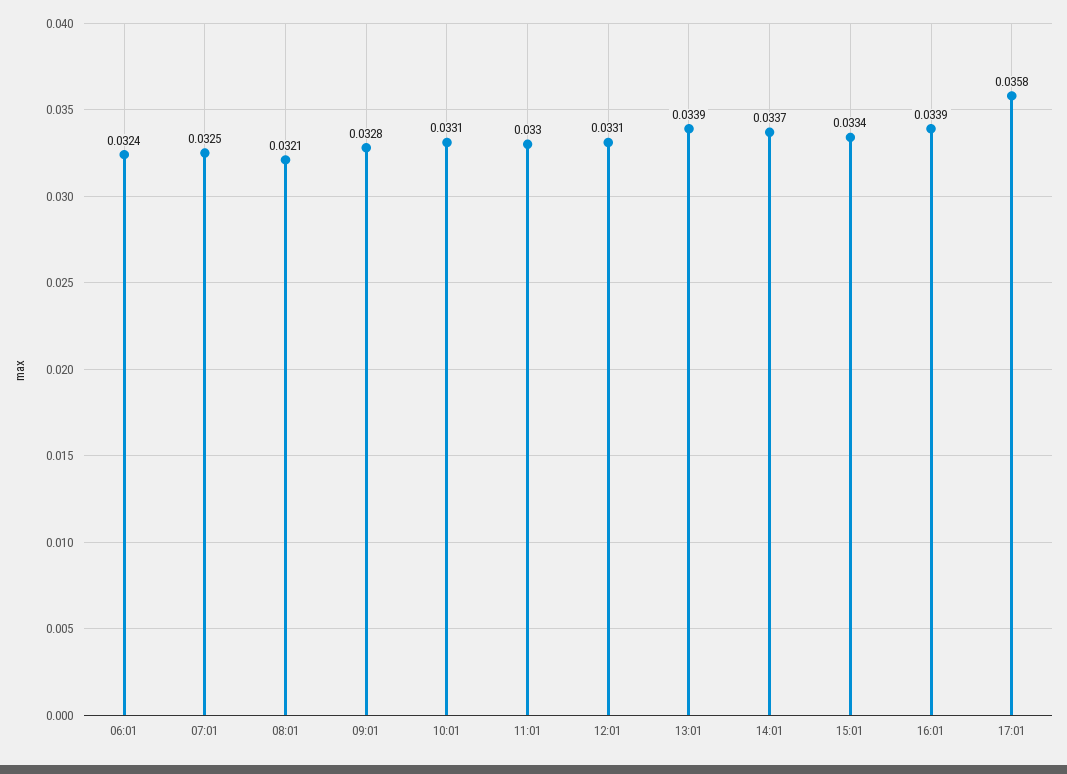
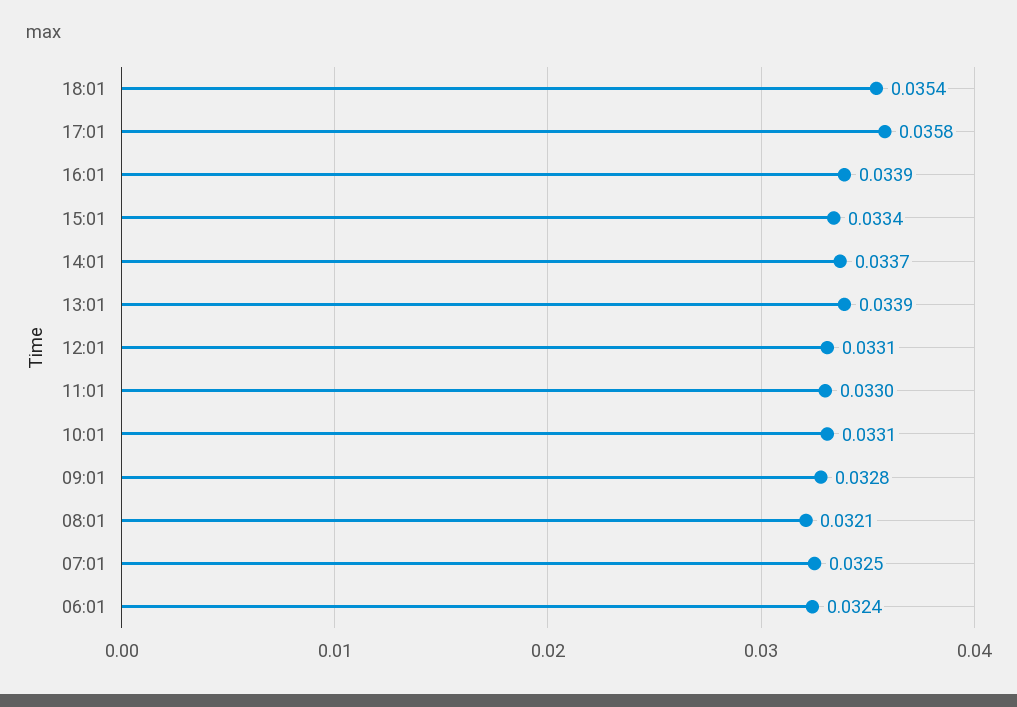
18:01: none -> 0.0354

